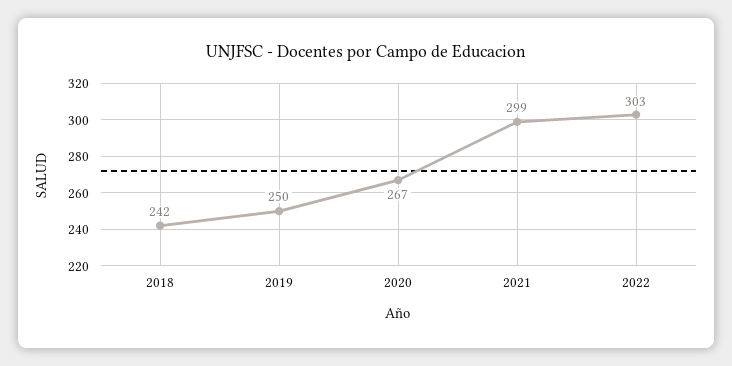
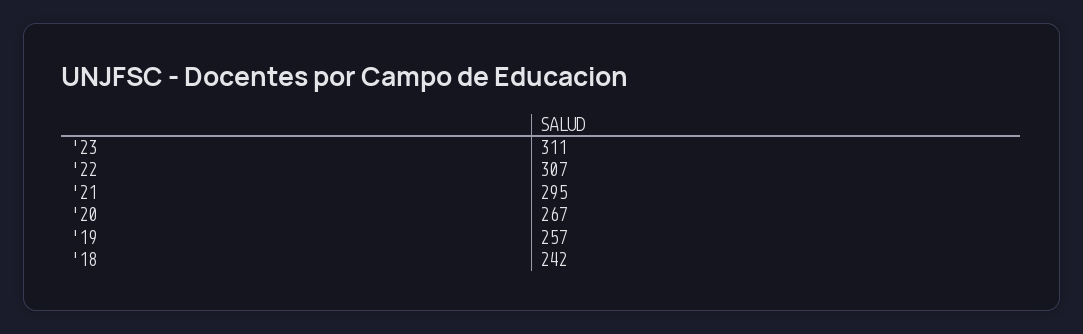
2019: 250 -> 257
2021: 299 -> 295
2022: 303 -> 307
'23: none -> 311

